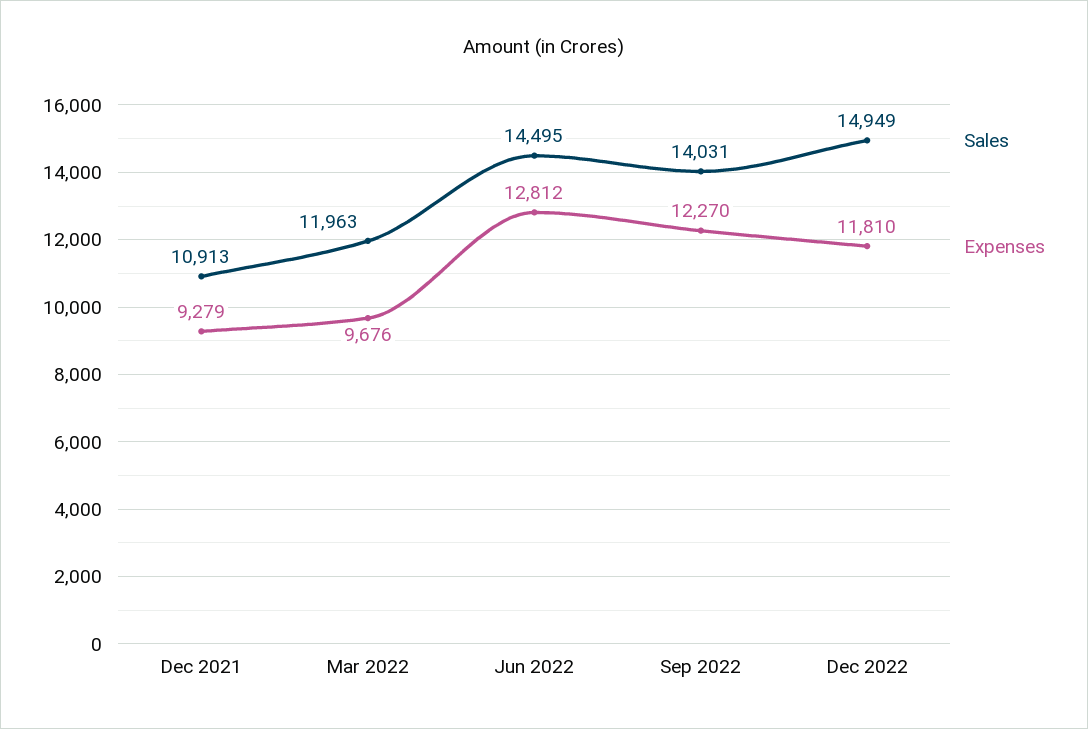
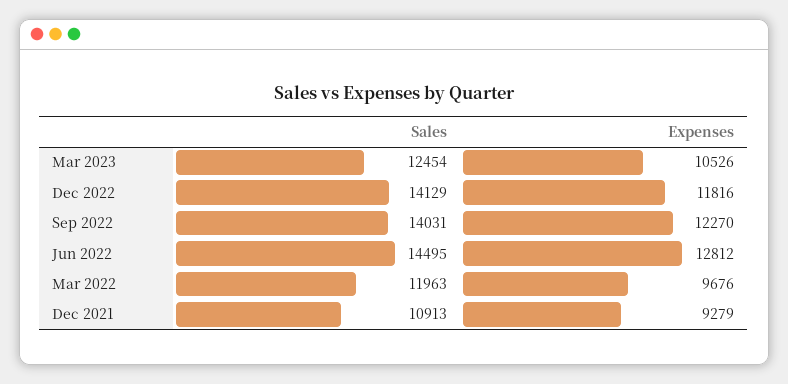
Sales, Dec 2022: 14949 -> 14129
Expenses, Dec 2022: 11810 -> 11816
Sales, Mar 2023: none -> 12454
Expenses, Mar 2023: none -> 10526

